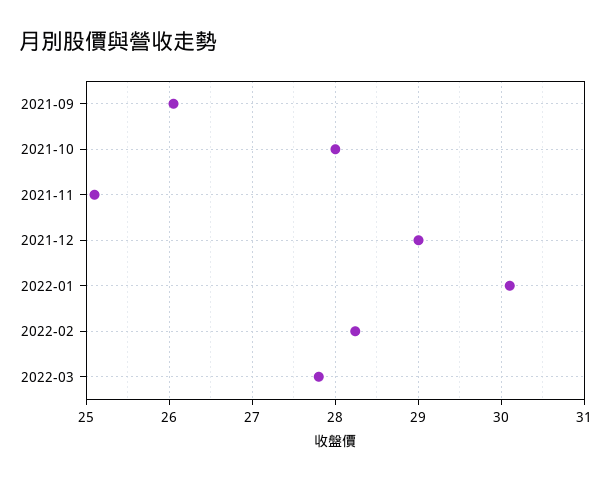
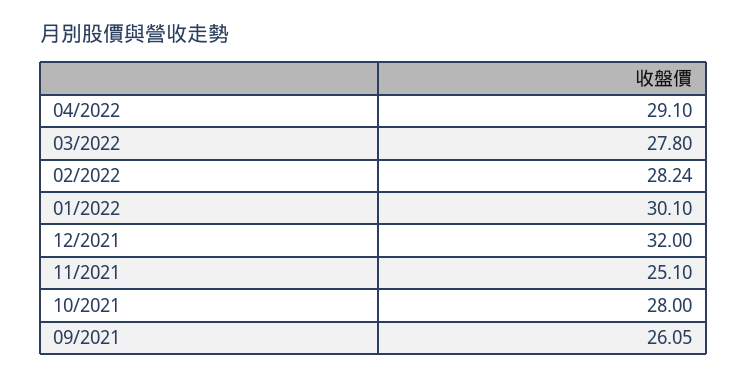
2021-12: 29 -> 32
04/2022: none -> 29.1

